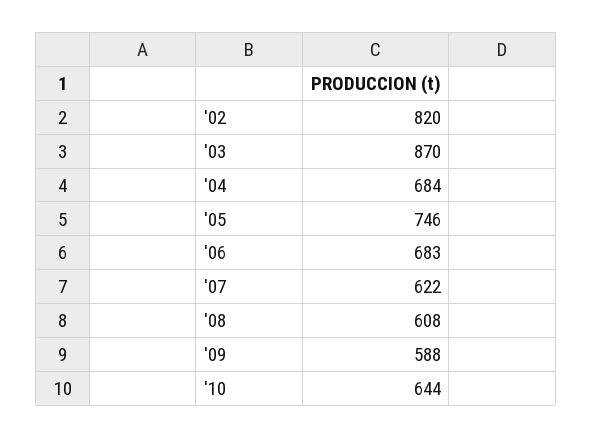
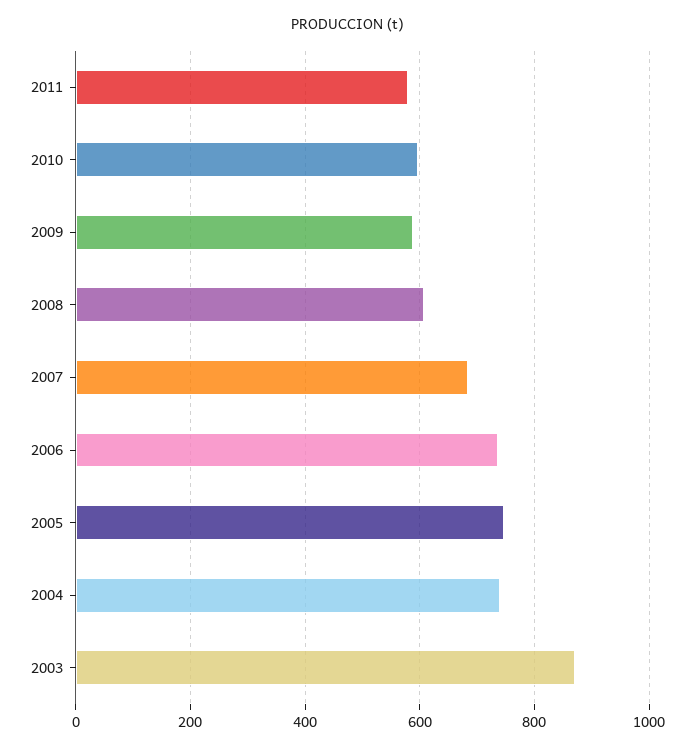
'02: 820 -> none
'04: 684 -> 740
'06: 683 -> 740
'07: 622 -> 680
'10: 644 -> 600
2011: none -> 580

